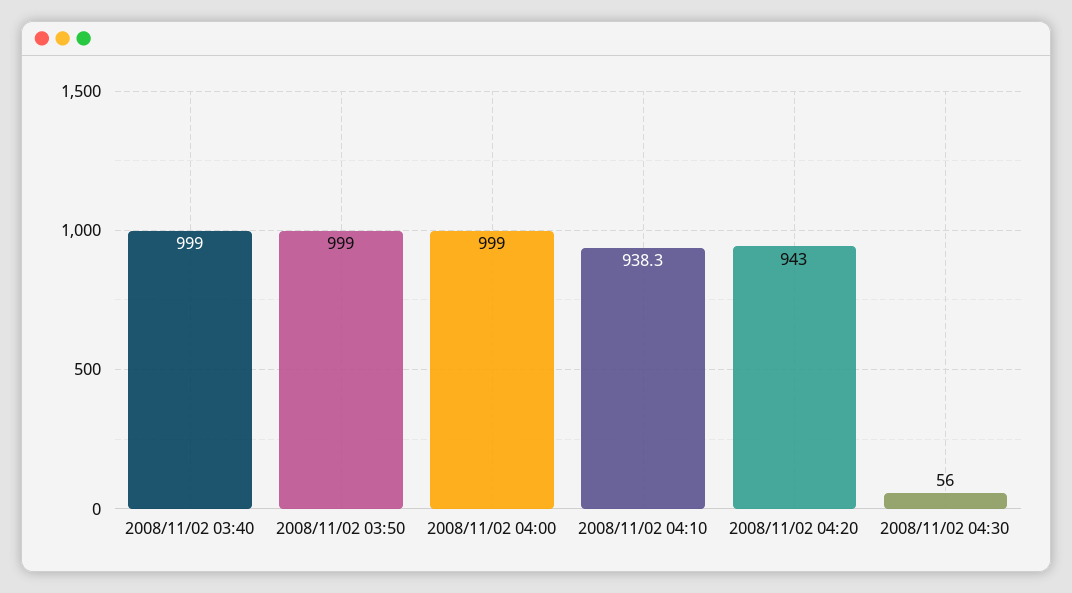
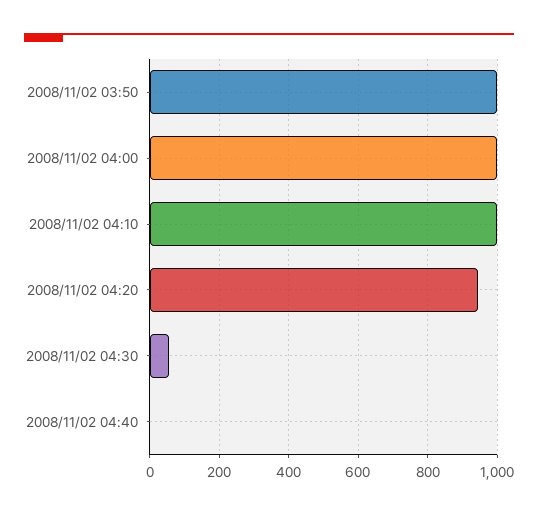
2008/11/02 03:40: 999 -> none
2008/11/02 04:10: 938.3 -> 1000
2008/11/02 04:40: none -> 0

